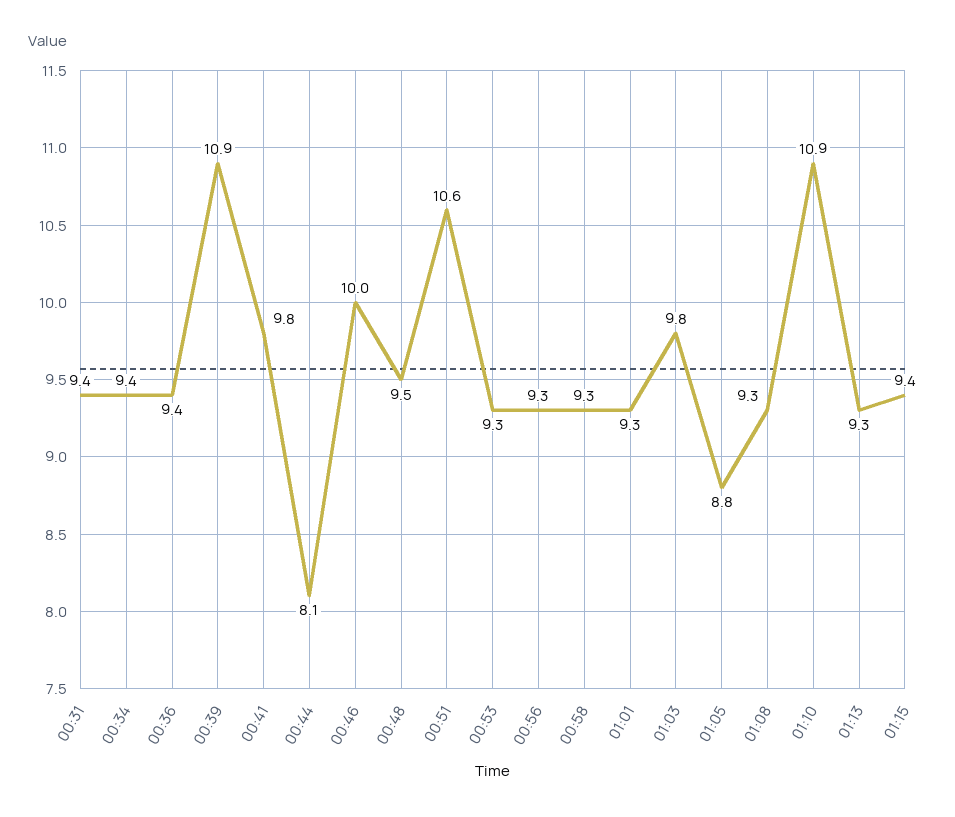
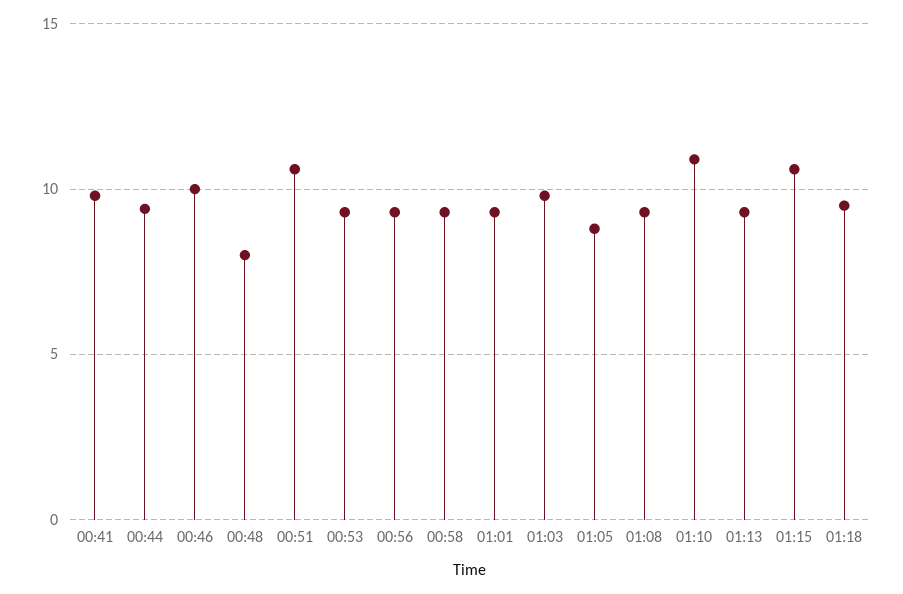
00:31: 9.4 -> none
00:34: 9.4 -> none
00:36: 9.4 -> none
00:39: 10.9 -> none
00:44: 8.1 -> 9.5
00:48: 9.5 -> 8
01:15: 9.4 -> 10.5
01:18: none -> 9.5

